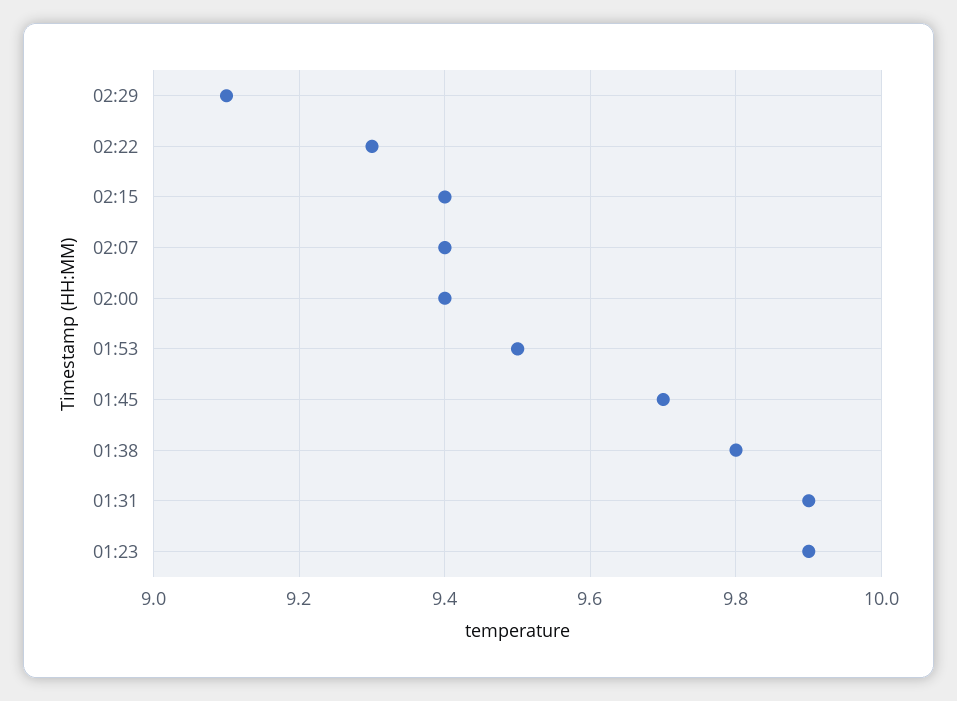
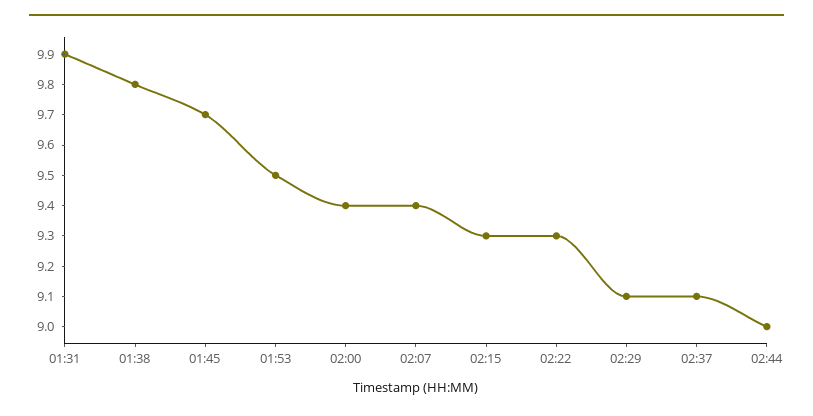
02:15: 9.4 -> 9.3
01:23: 9.9 -> none
02:37: none -> 9.1
02:44: none -> 9

